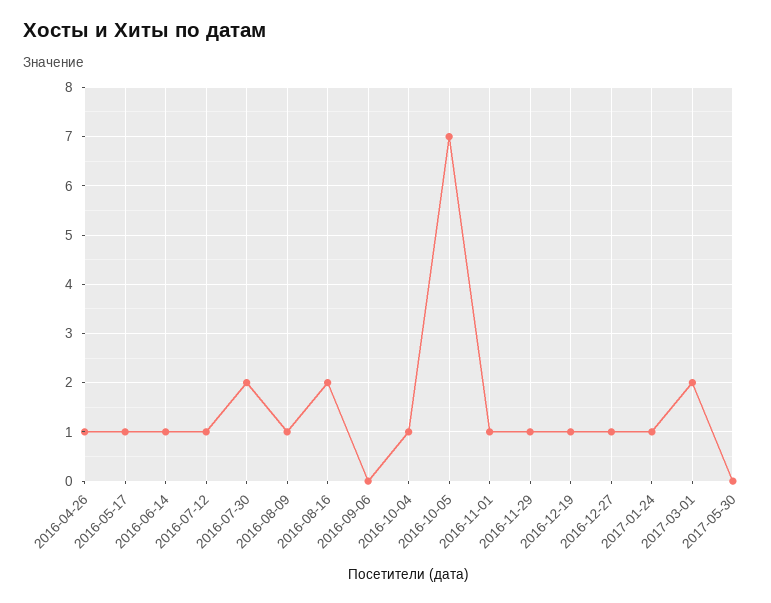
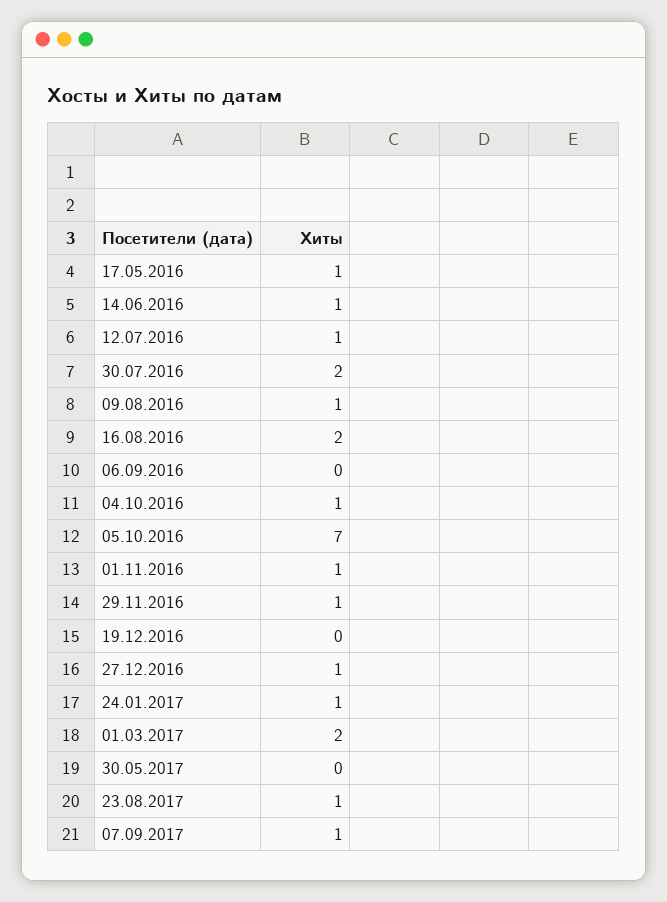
2016-04-26: 1 -> none
2016-12-19: 1 -> 0
23.08.2017: none -> 1
07.09.2017: none -> 1

